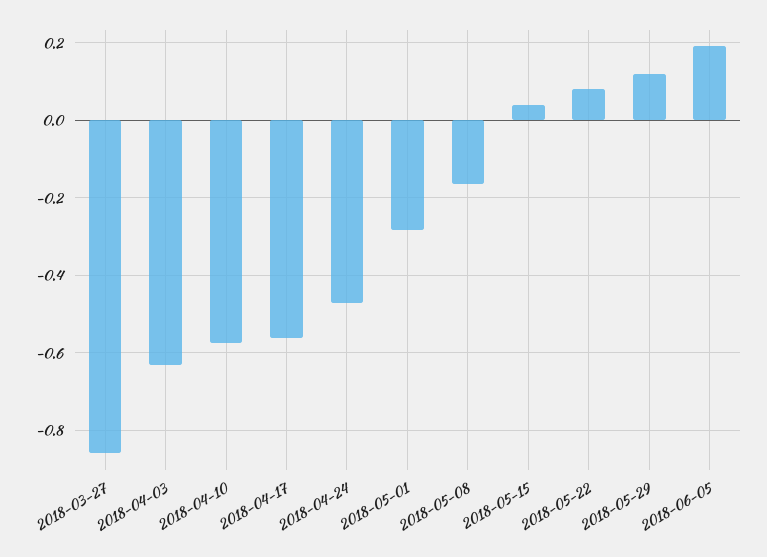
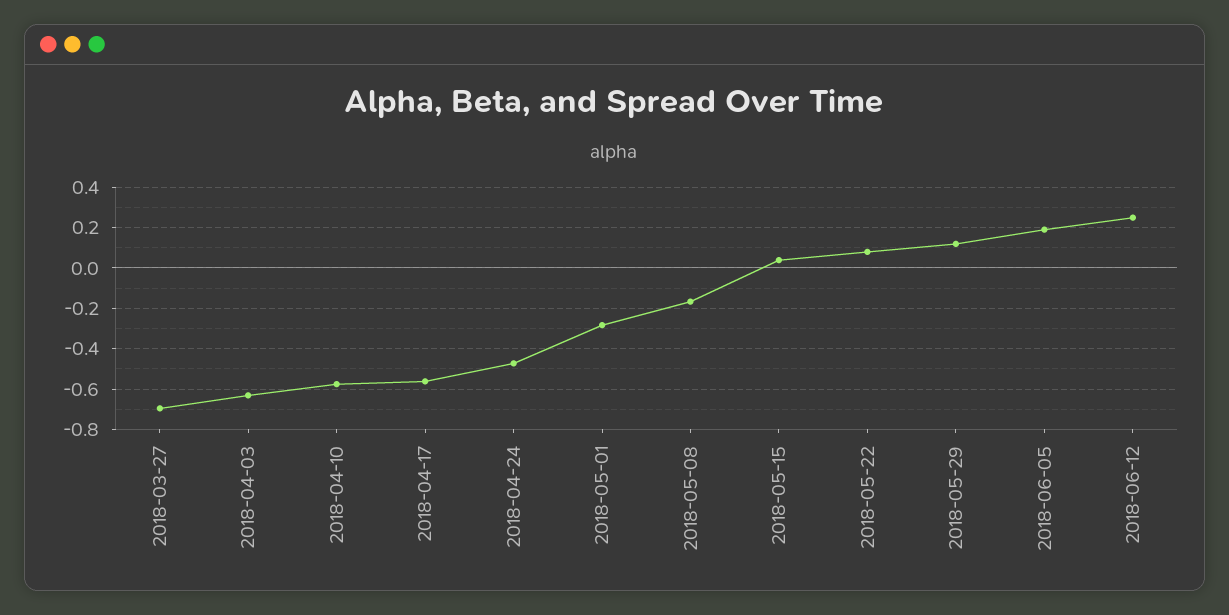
2018-03-27: -0.86 -> -0.7
2018-06-12: none -> 0.25

